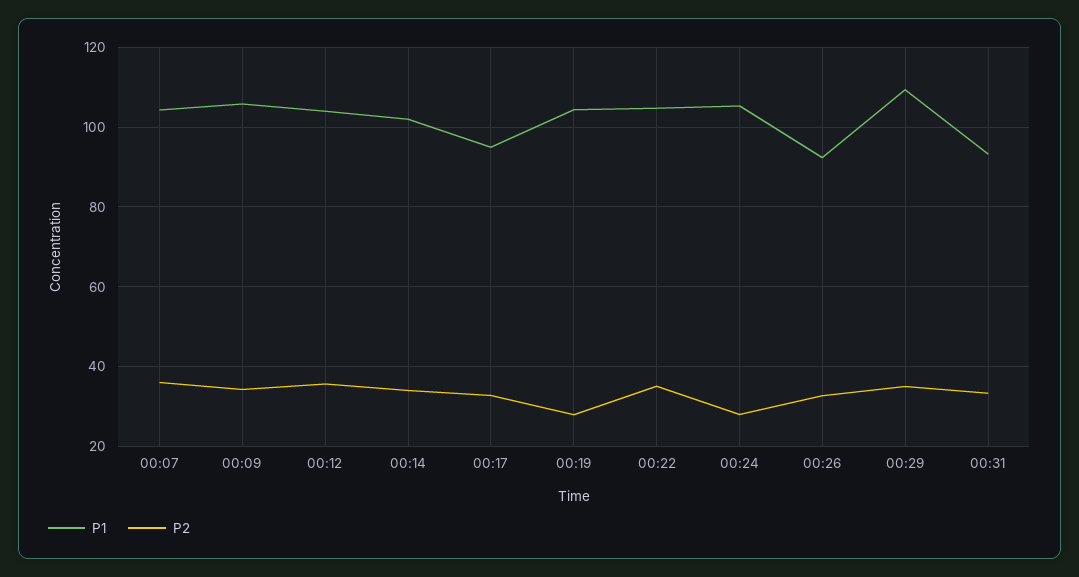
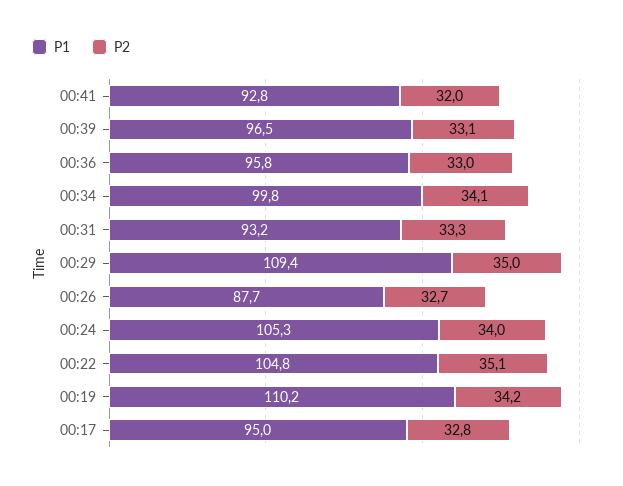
P1, 00:07: 104 -> none
P2, 00:07: 36 -> none
P1, 00:09: 106 -> none
P2, 00:09: 34 -> none
P1, 00:12: 104 -> none
P2, 00:12: 36 -> none
P1, 00:14: 102 -> none
P2, 00:14: 34 -> none
P1, 00:19: 104 -> 110.2
P2, 00:19: 28 -> 34.2
P2, 00:24: 28 -> 34
P1, 00:26: 92 -> 87.7
P1, 00:41: none -> 92.8
P2, 00:41: none -> 32
P1, 00:39: none -> 96.5
P2, 00:39: none -> 33.1
P1, 00:36: none -> 95.8
P2, 00:36: none -> 33
P1, 00:34: none -> 99.8
P2, 00:34: none -> 34.1

